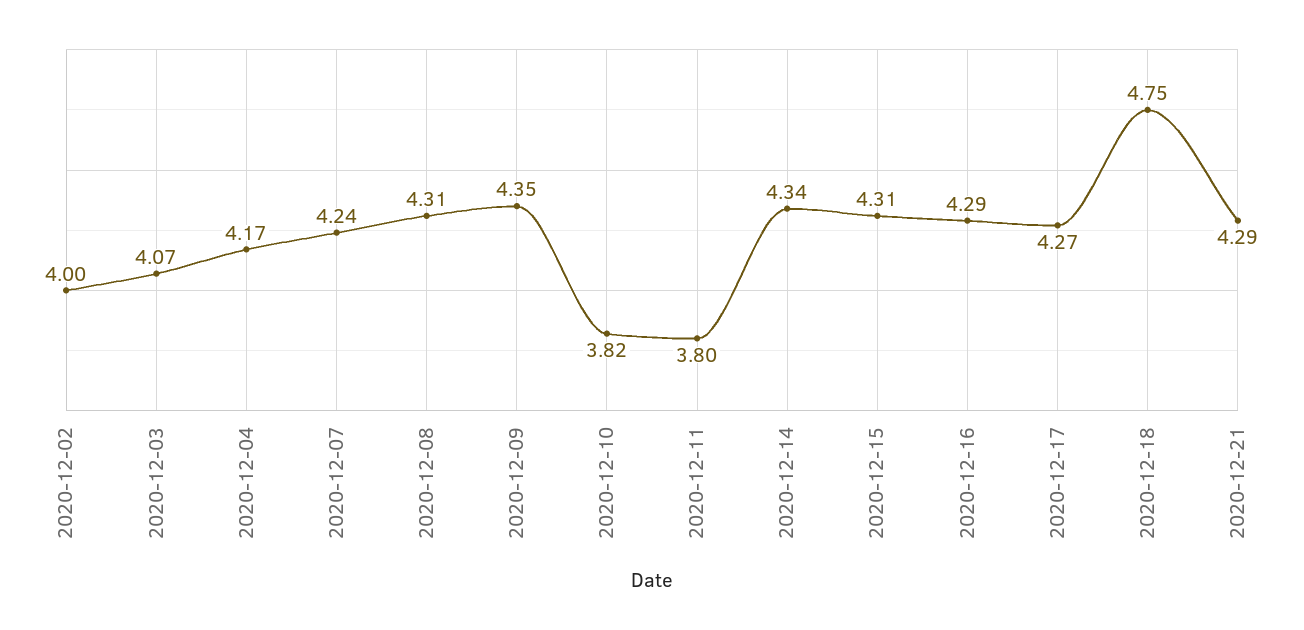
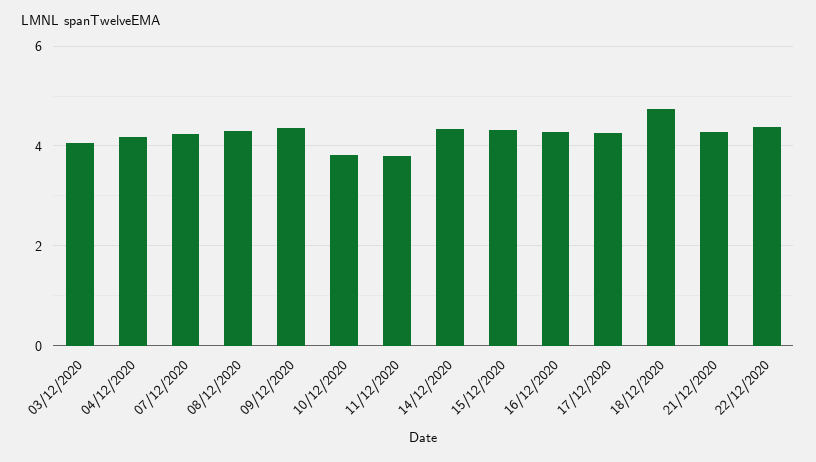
2020-12-02: 4 -> none
22/12/2020: none -> 4.4

